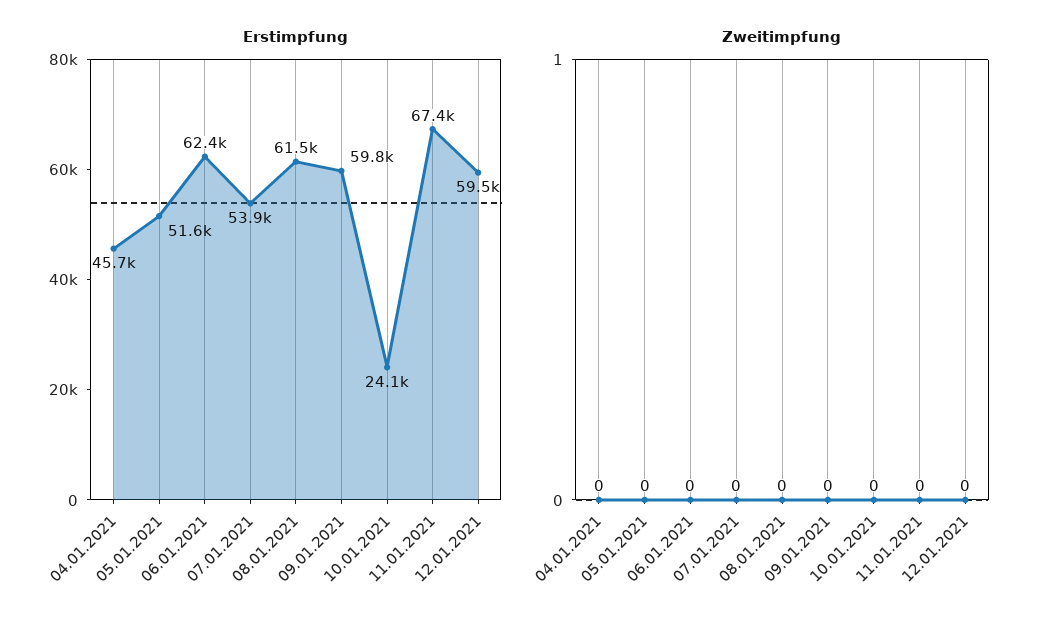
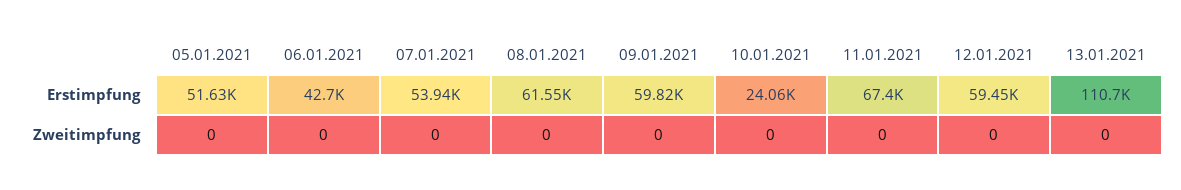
Erstimpfung, 04.01.2021: 45700 -> none
Erstimpfung, 06.01.2021: 62400 -> 42700
Zweitimpfung, 04.01.2021: 0 -> none
Erstimpfung, 13.01.2021: none -> 110700
Zweitimpfung, 13.01.2021: none -> 0

